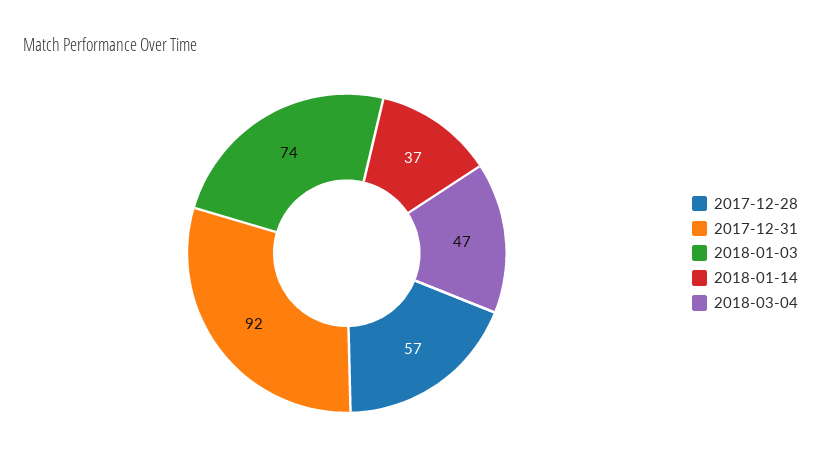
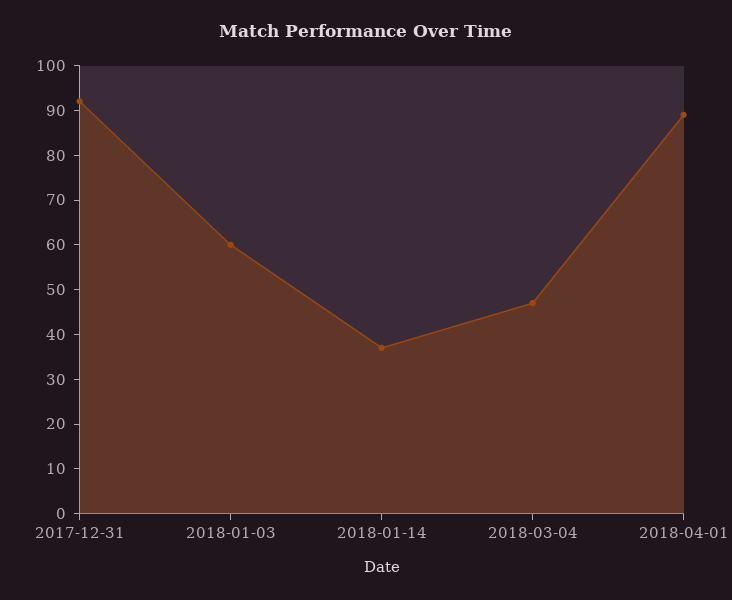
2017-12-28: 57 -> none
2018-01-03: 74 -> 60
2018-04-01: none -> 90

